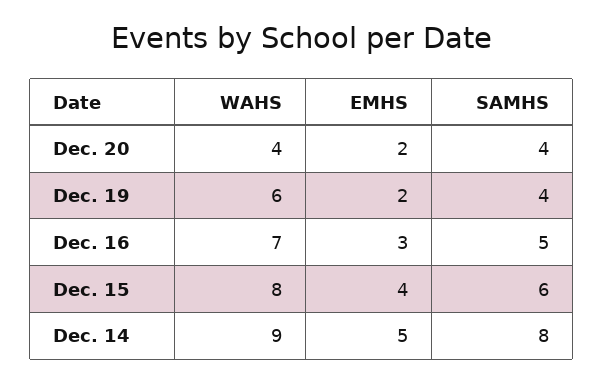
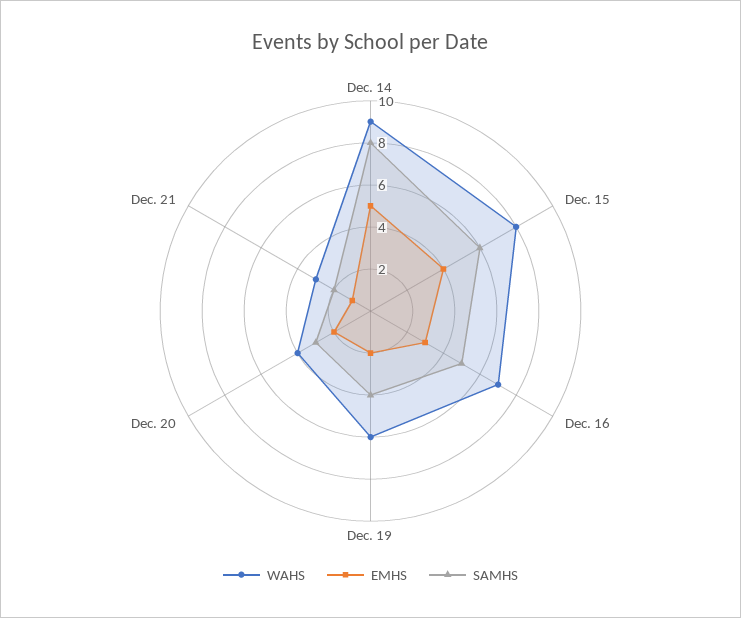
SAMHS, Dec. 20: 4 -> 3
WAHS, Dec. 21: none -> 3
EMHS, Dec. 21: none -> 1
SAMHS, Dec. 21: none -> 2

